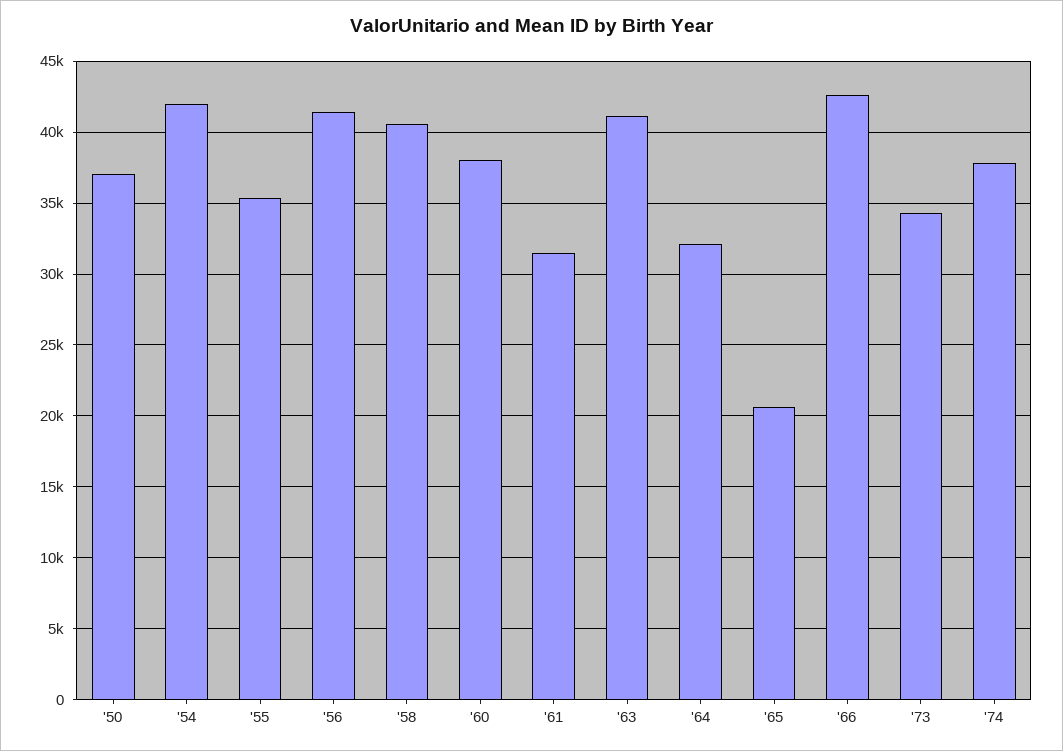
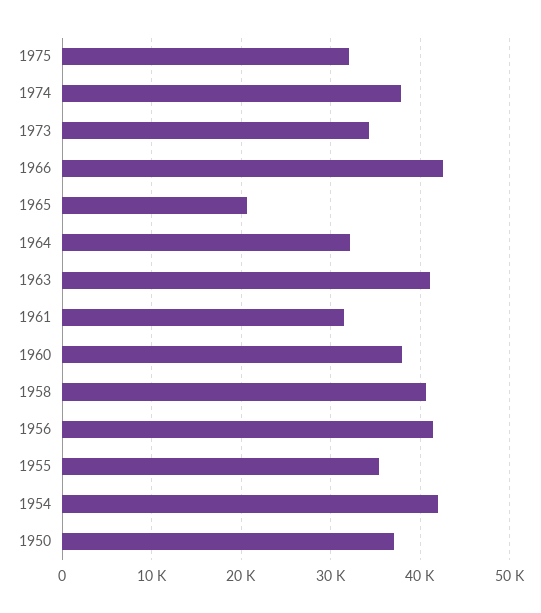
1975: none -> 32000

